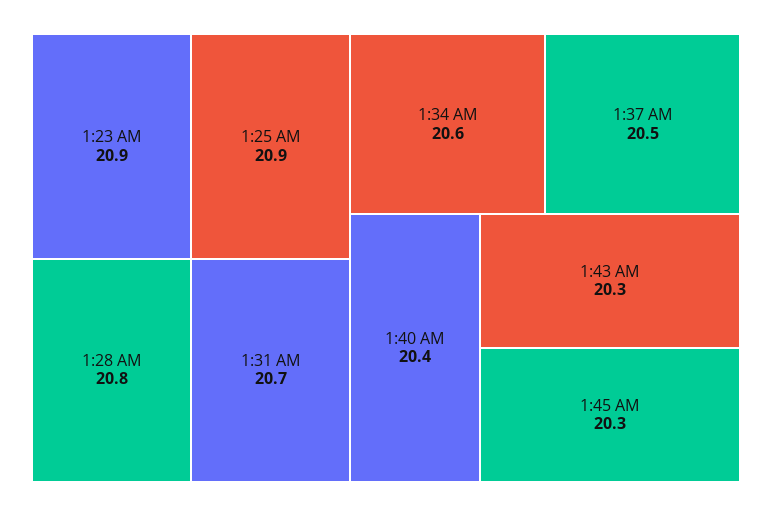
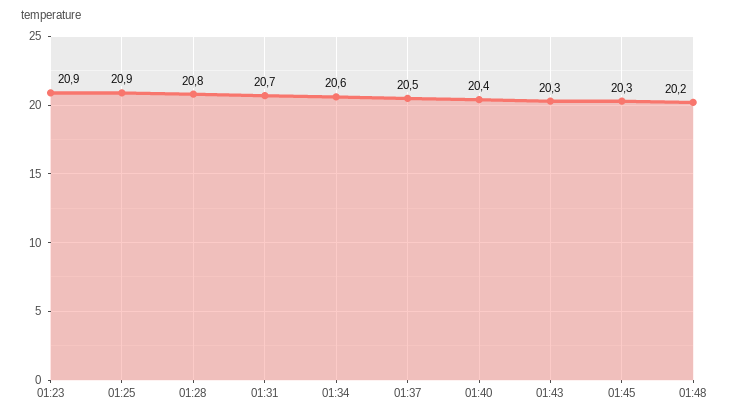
01:48: none -> 20.2

